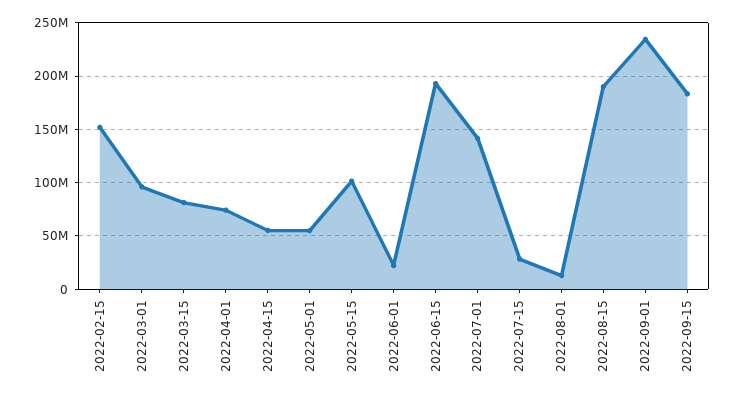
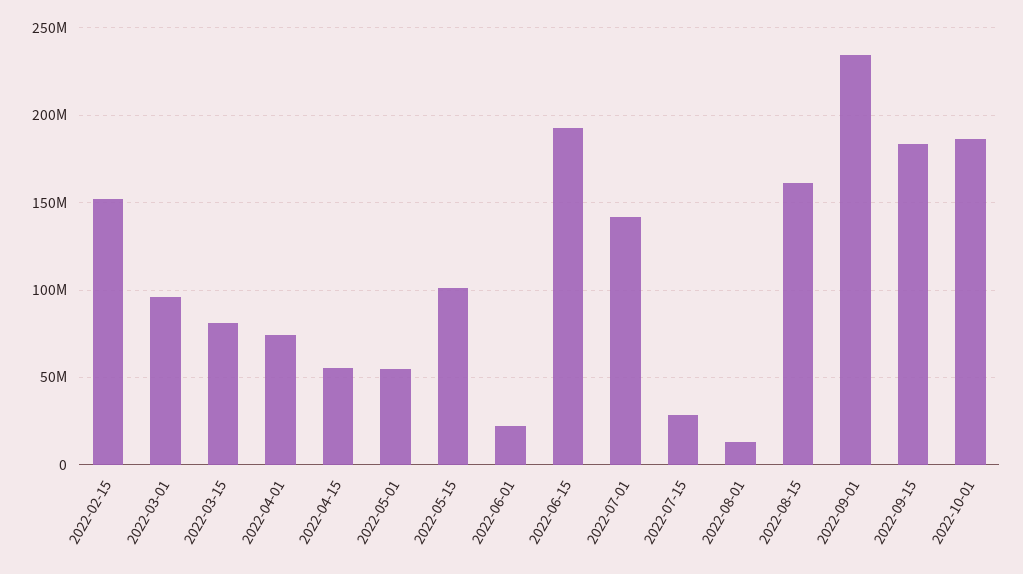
2022-08-15: 190000000 -> 160000000
2022-10-01: none -> 185000000

